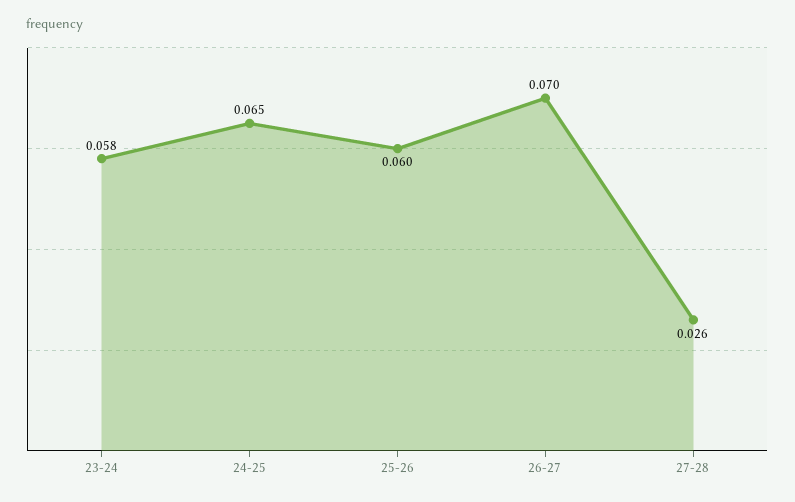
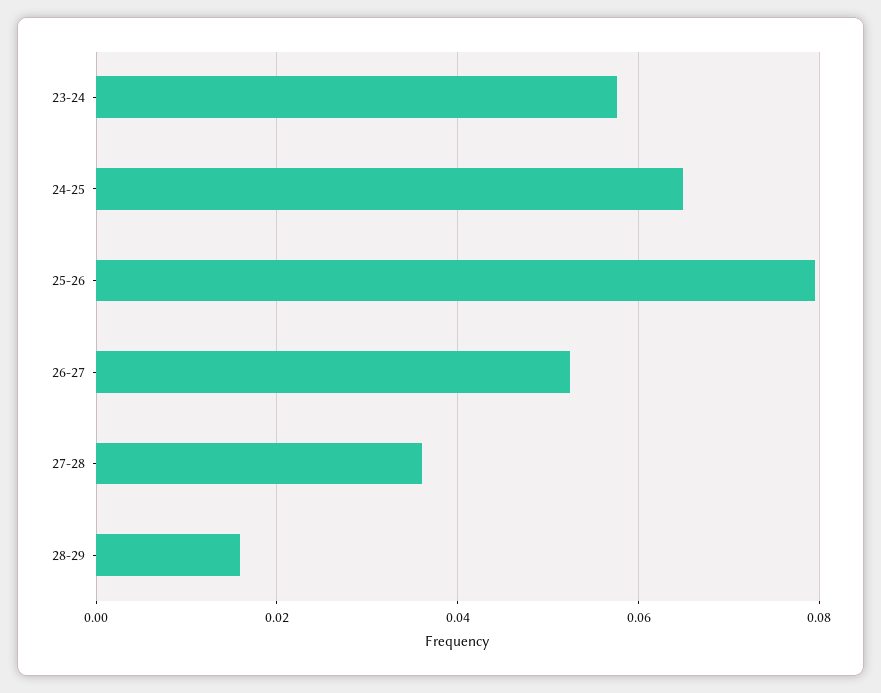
25-26: 0.06 -> 0.08
26-27: 0.07 -> 0.052
27-28: 0.026 -> 0.036
28-29: none -> 0.016

